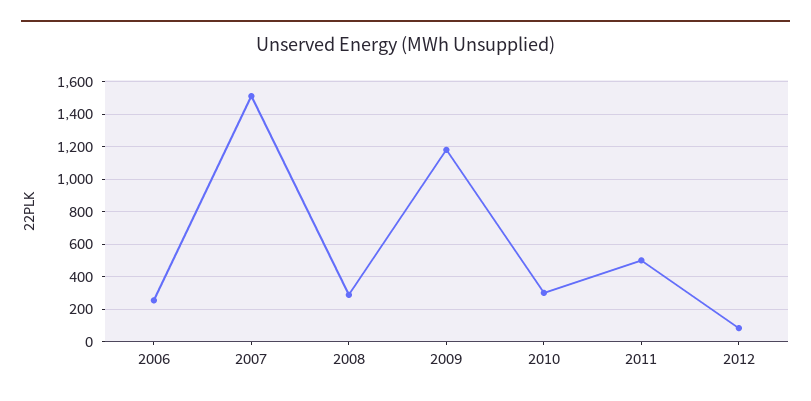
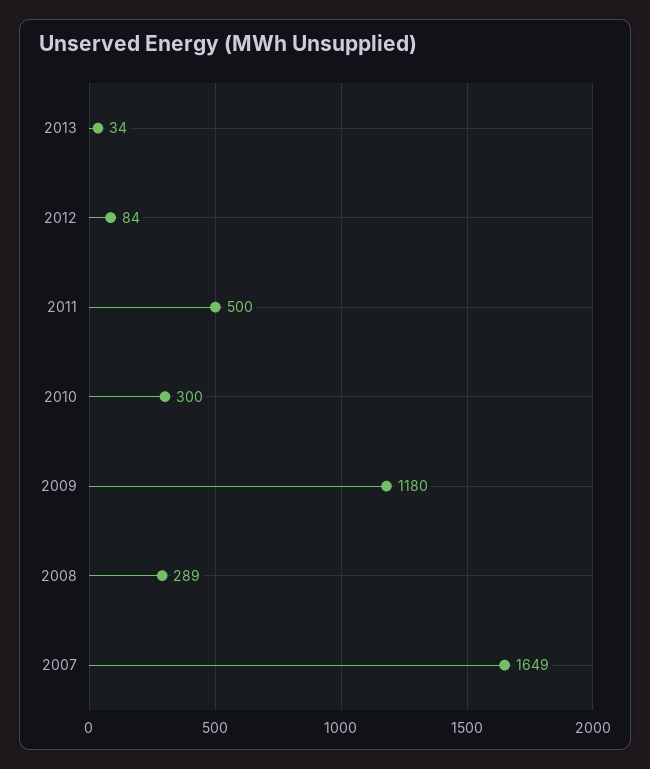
2006: 250 -> none
2007: 1500 -> 1649
2013: none -> 34

